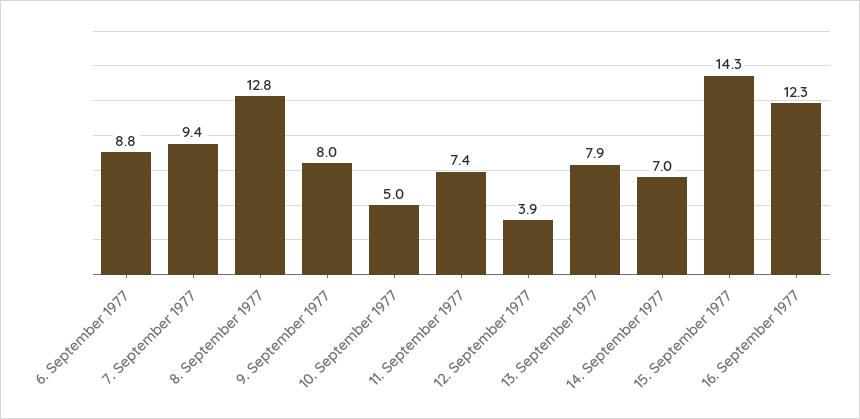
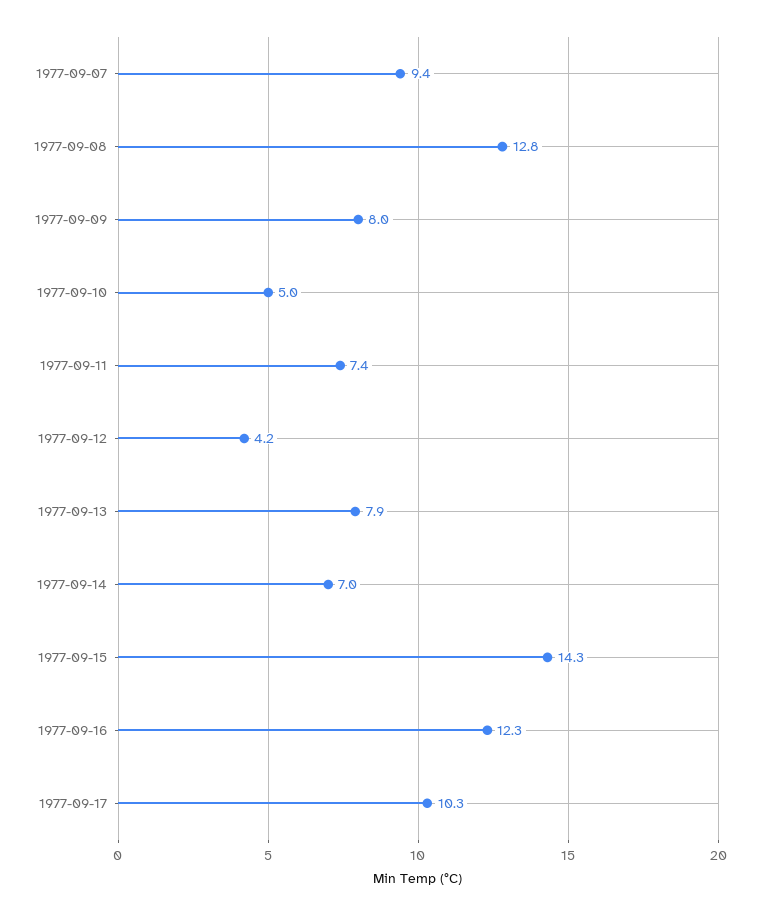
6. September 1977: 8.8 -> none
12. September 1977: 3.9 -> 4.2
1977-09-17: none -> 10.3

